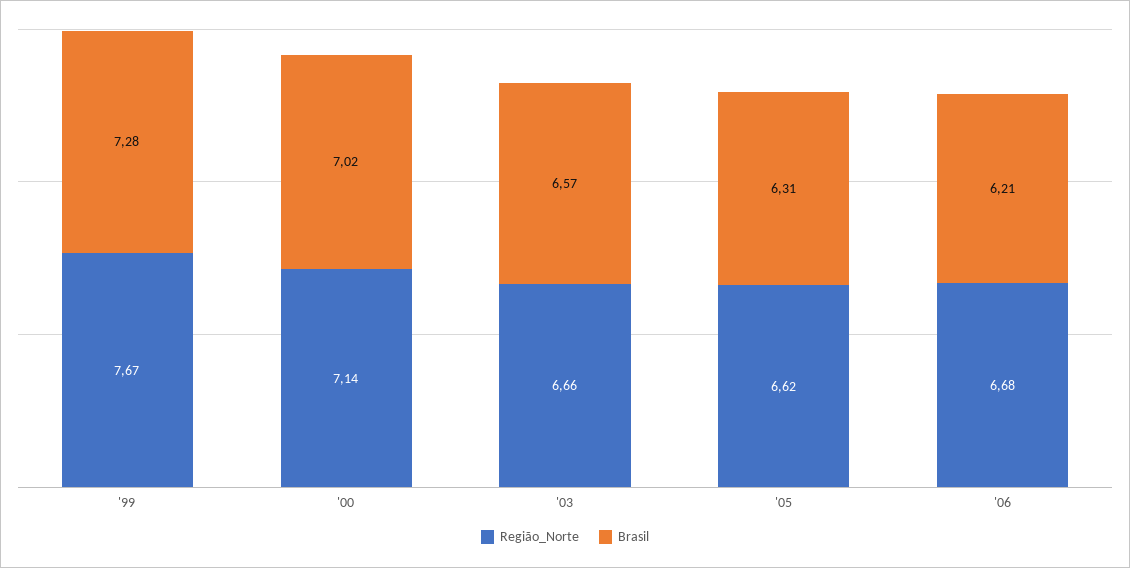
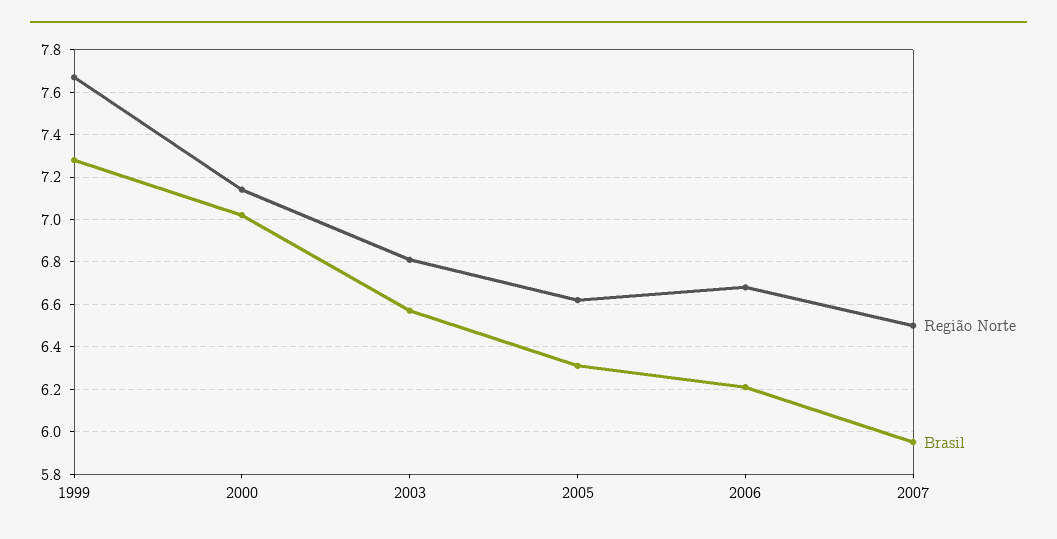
Região_Norte, '03: 6.66 -> 6.8
Região_Norte, 2007: none -> 6.5
Brasil, 2007: none -> 5.95

